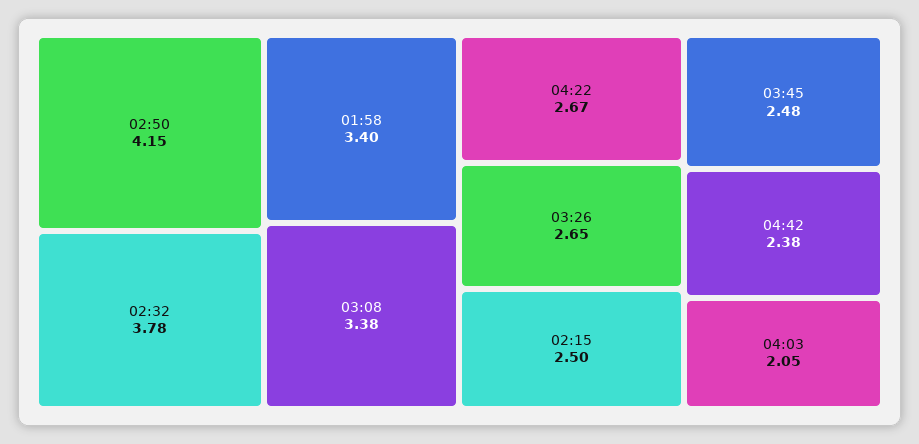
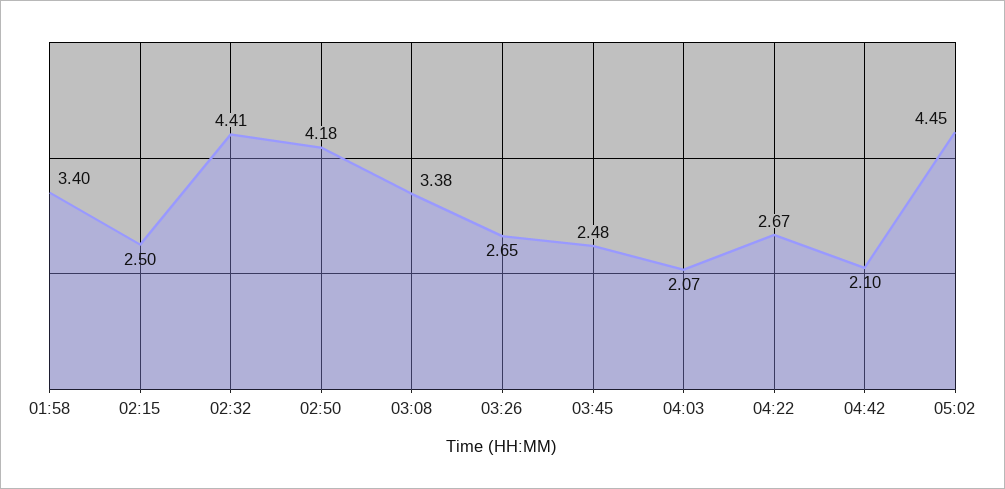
02:50: 4.15 -> 4.18
02:32: 3.78 -> 4.41
04:42: 2.38 -> 2.1
04:03: 2.05 -> 2.07
05:02: none -> 4.45

